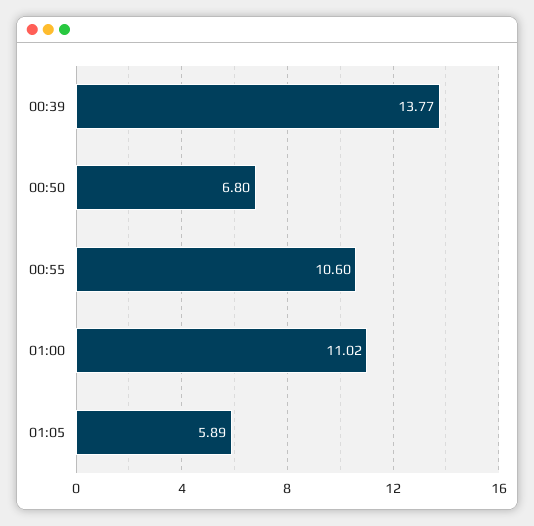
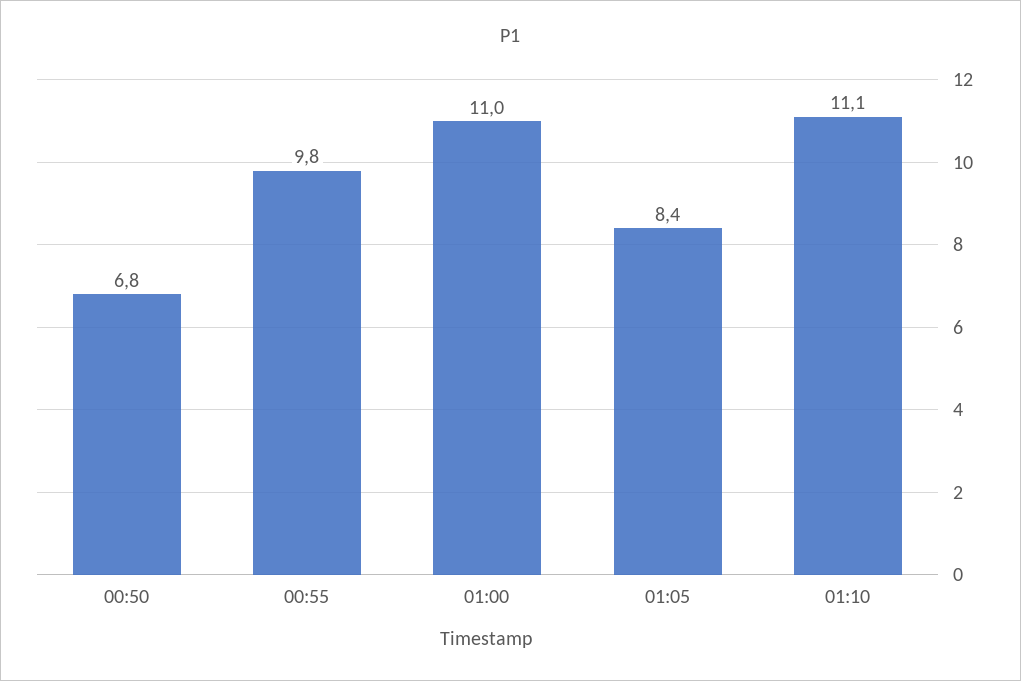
00:39: 13.77 -> none
00:55: 10.6 -> 9.8
01:05: 5.89 -> 8.4
01:10: none -> 11.1

